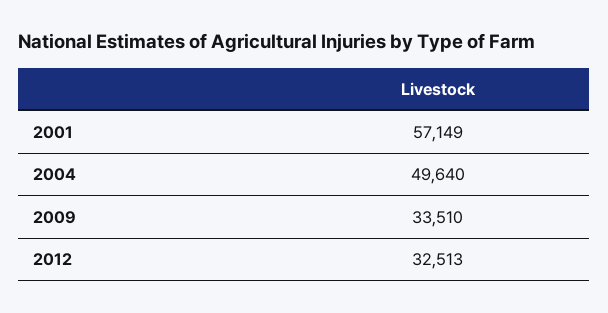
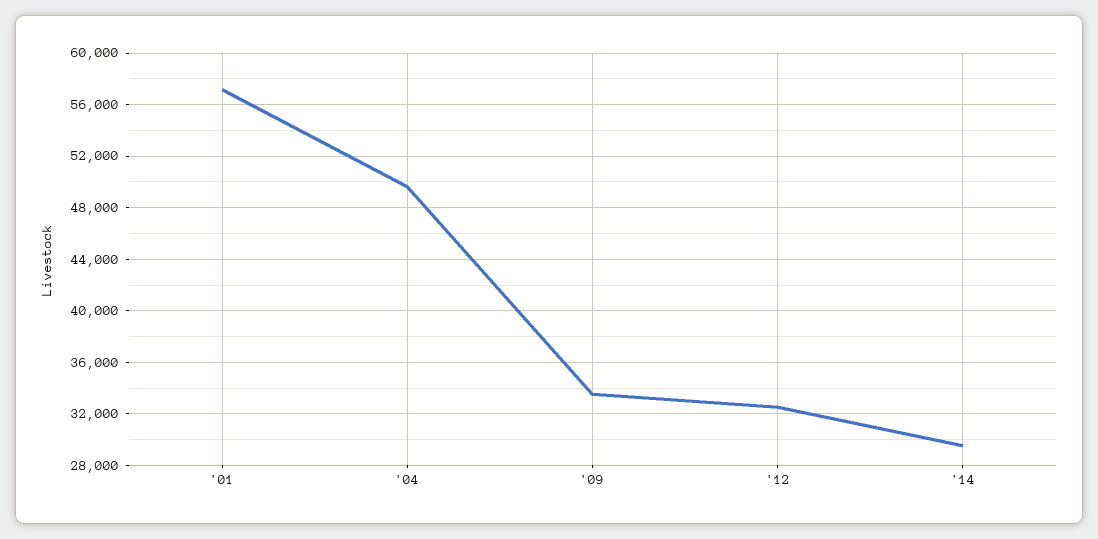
'14: none -> 29500

